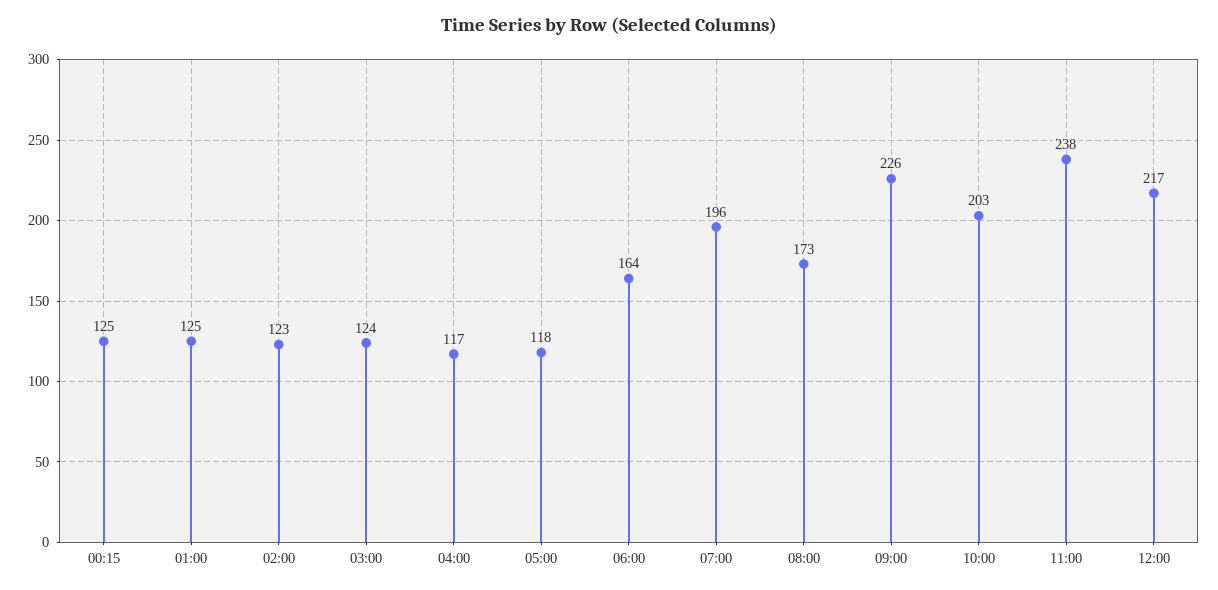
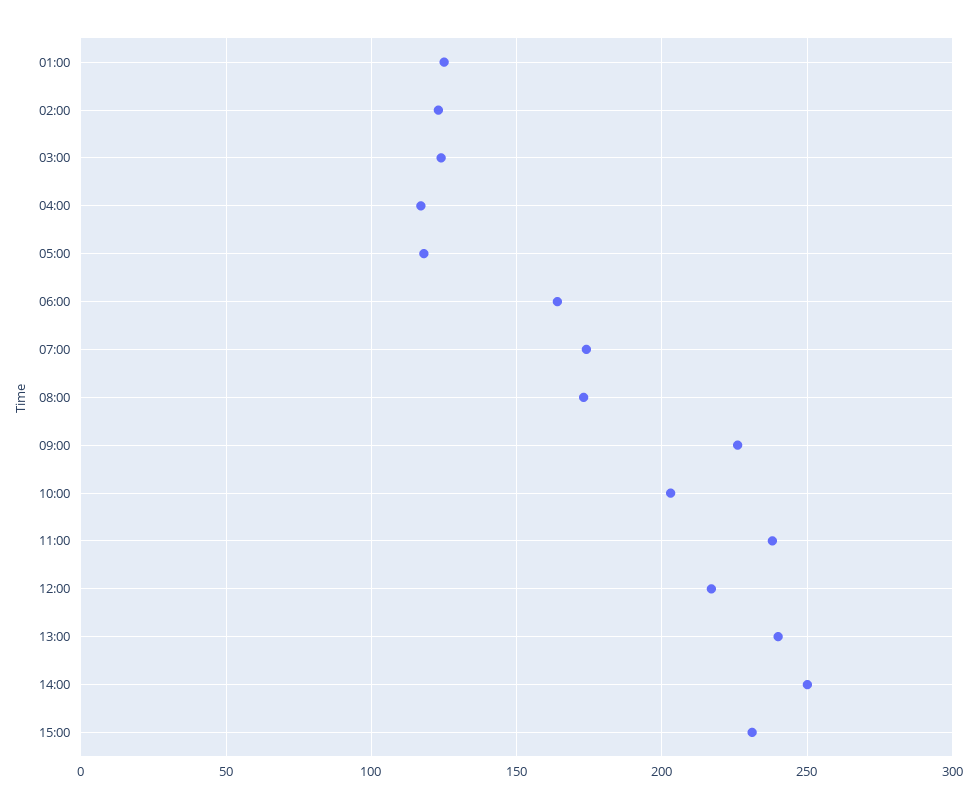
00:15: 125 -> none
07:00: 196 -> 175
13:00: none -> 240
14:00: none -> 250
15:00: none -> 230

